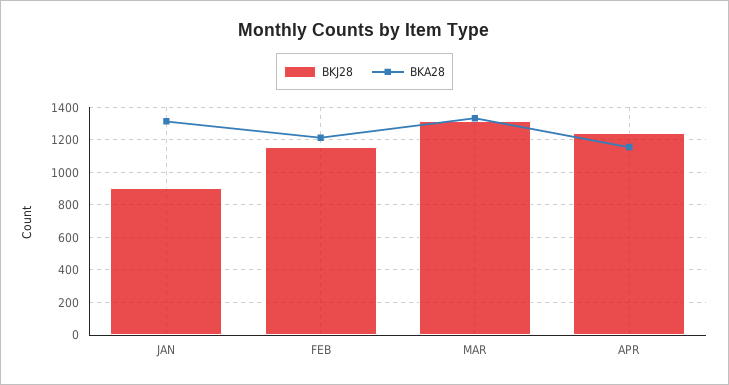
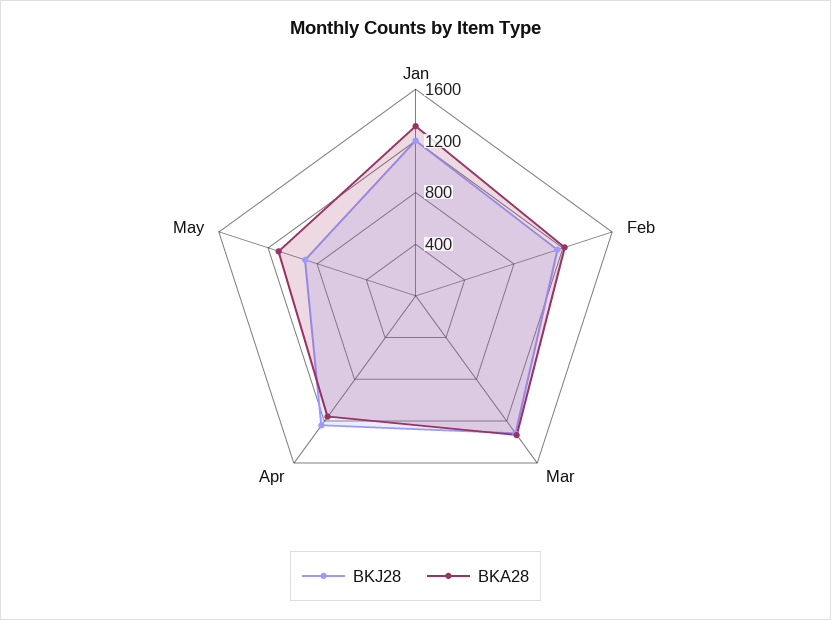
BKJ28, JAN: 900 -> 1200
BKJ28, May: none -> 900
BKA28, May: none -> 1100

